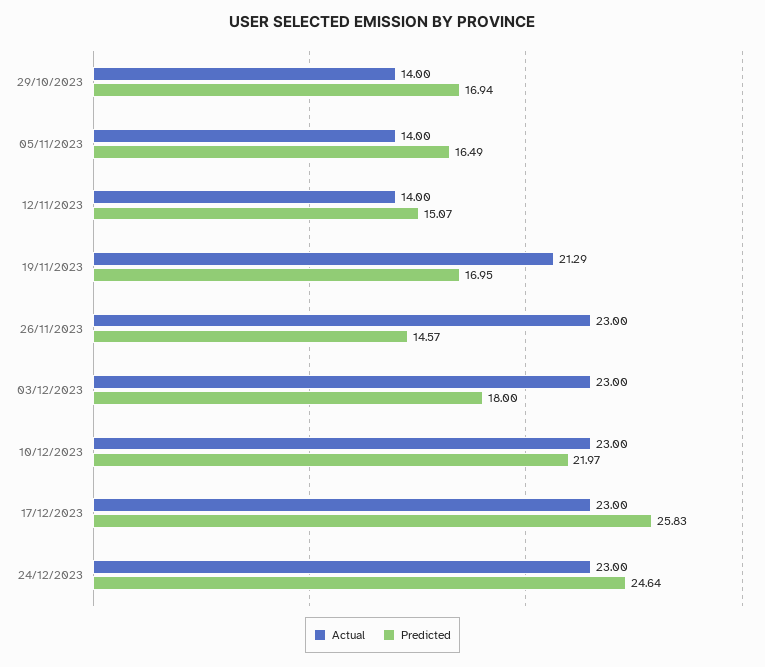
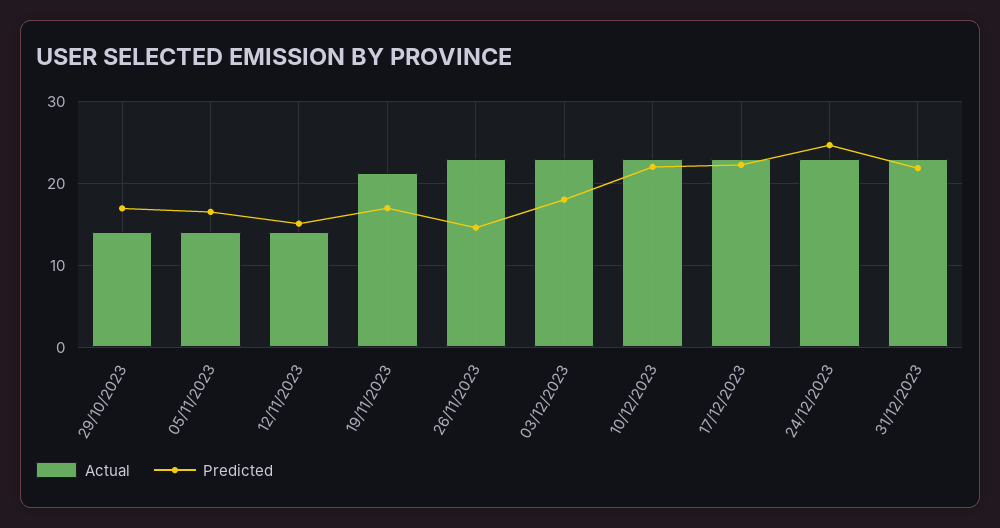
Predicted, 17/12/2023: 25.83 -> 22
Actual, 31/12/2023: none -> 23
Predicted, 31/12/2023: none -> 22

